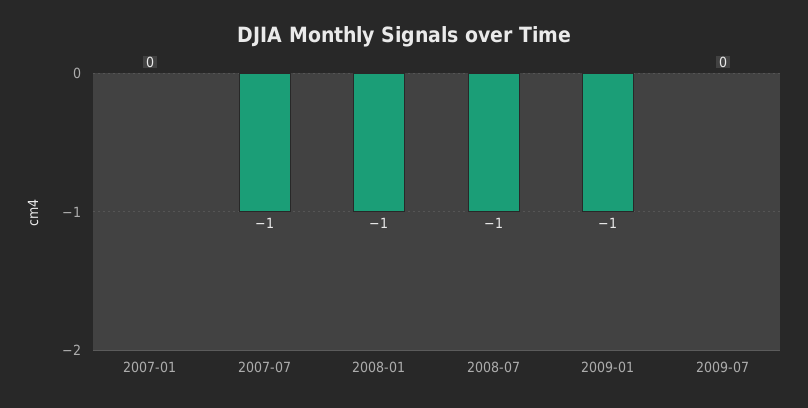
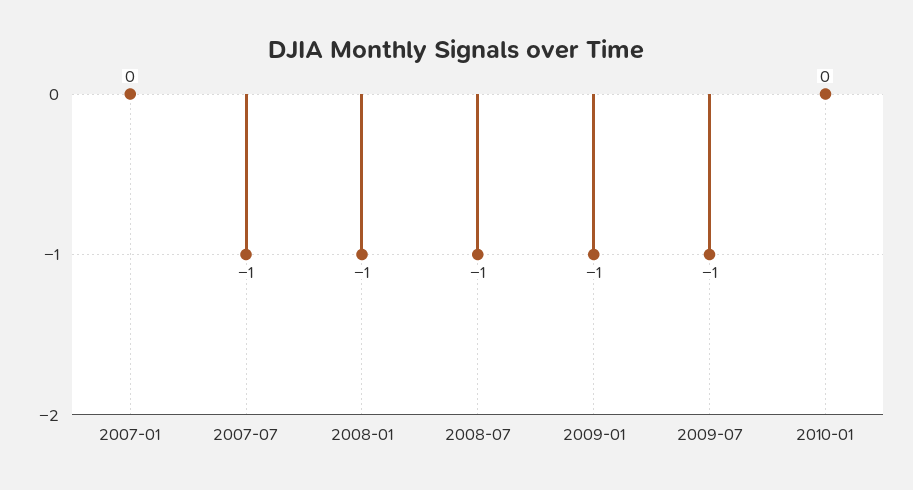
2009-07: 0 -> -1
2010-01: none -> 0

